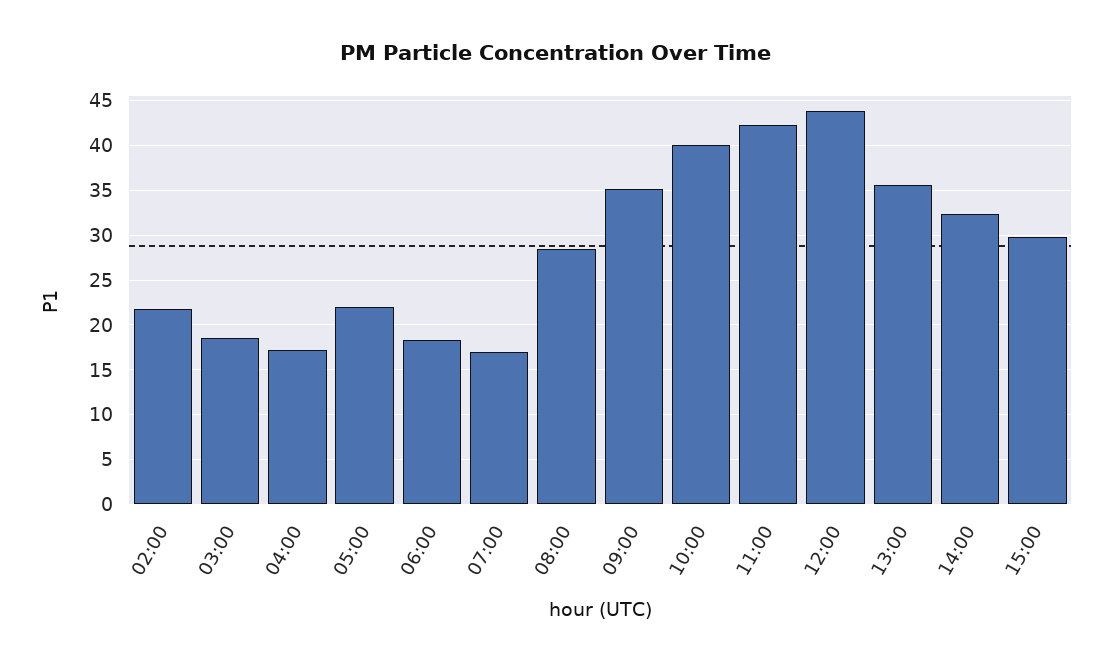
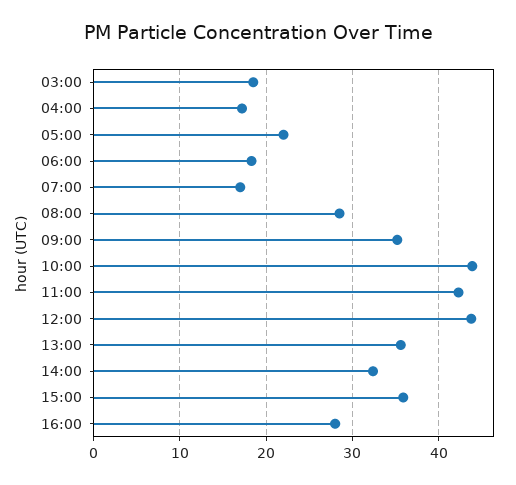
02:00: 22 -> none
10:00: 40 -> 44
15:00: 30 -> 36
16:00: none -> 28

